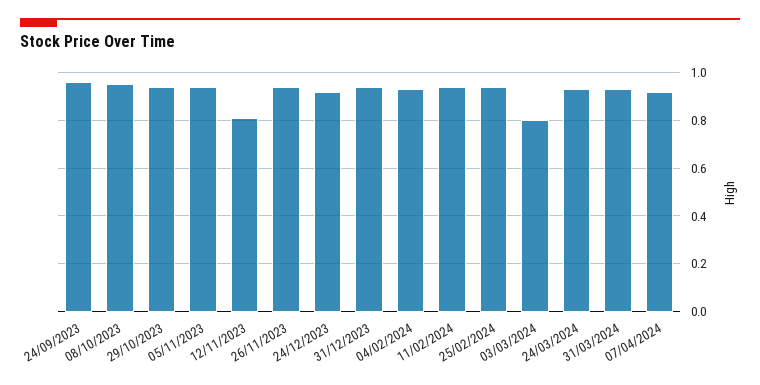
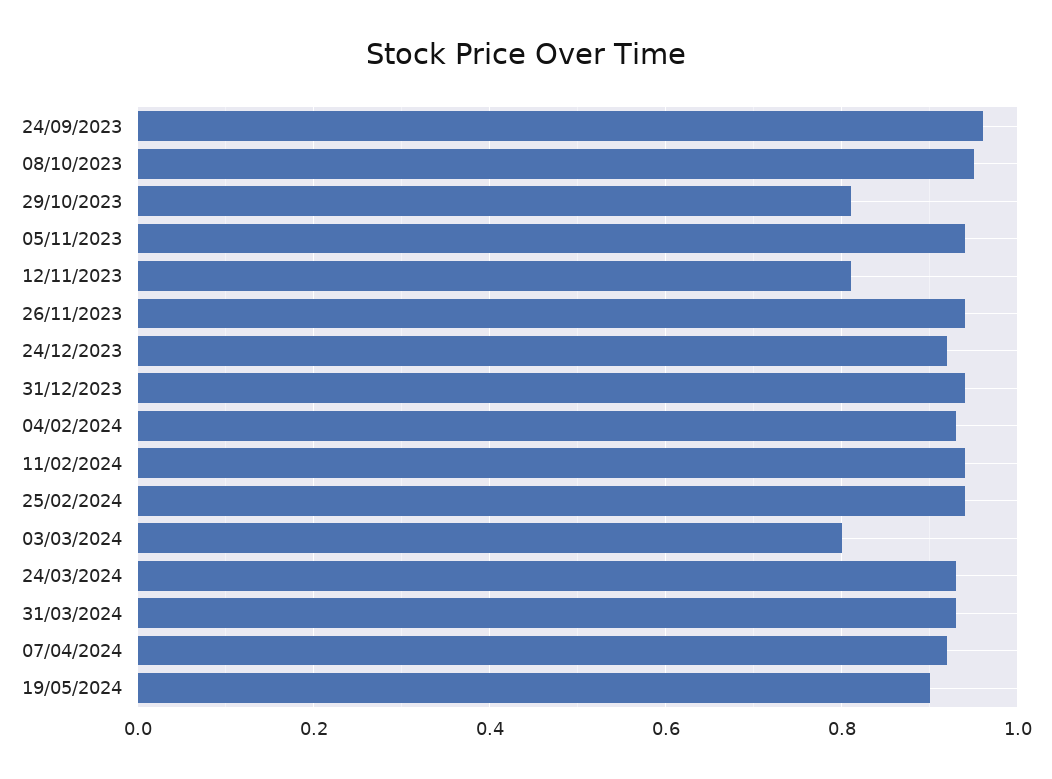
29/10/2023: 0.95 -> 0.8
19/05/2024: none -> 0.9

